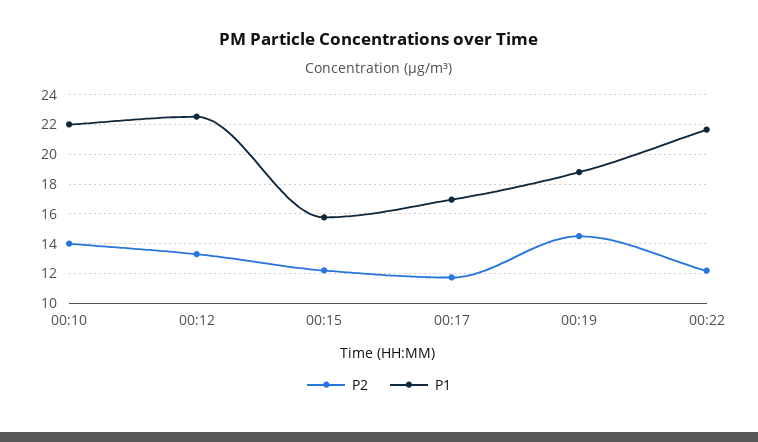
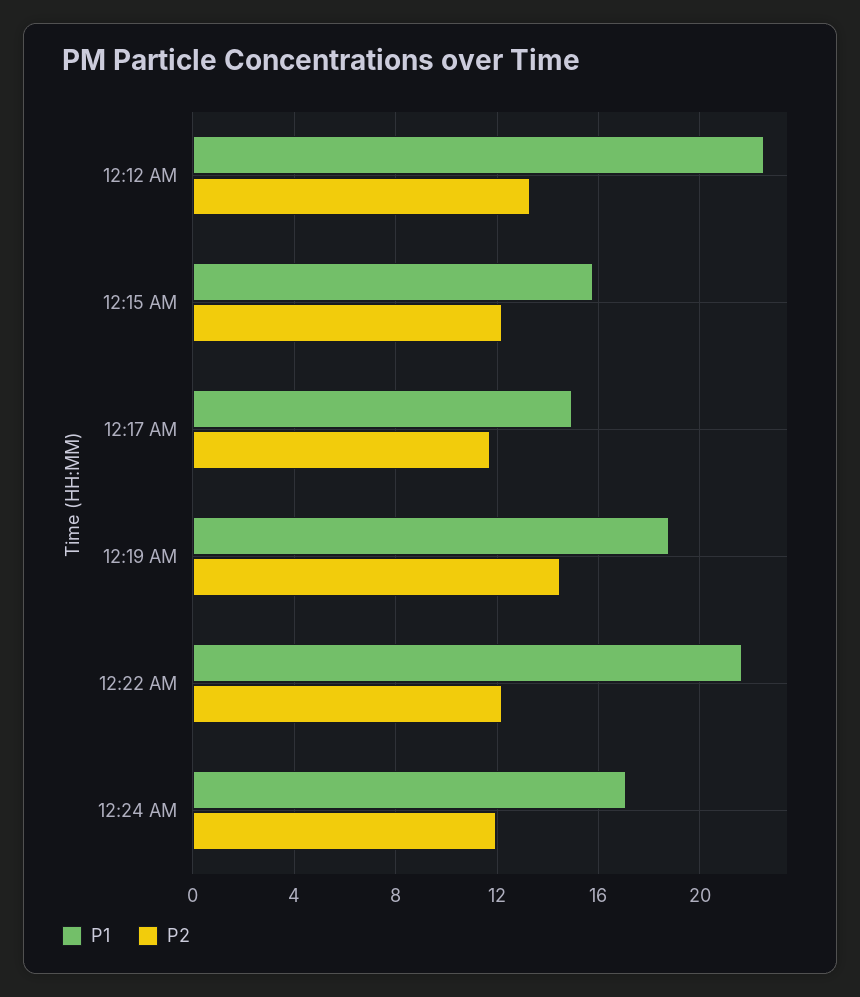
P2, 00:10: 14 -> none
P1, 00:10: 22 -> none
P1, 00:17: 17 -> 15
P1, 12:24 AM: none -> 17
P2, 12:24 AM: none -> 12

